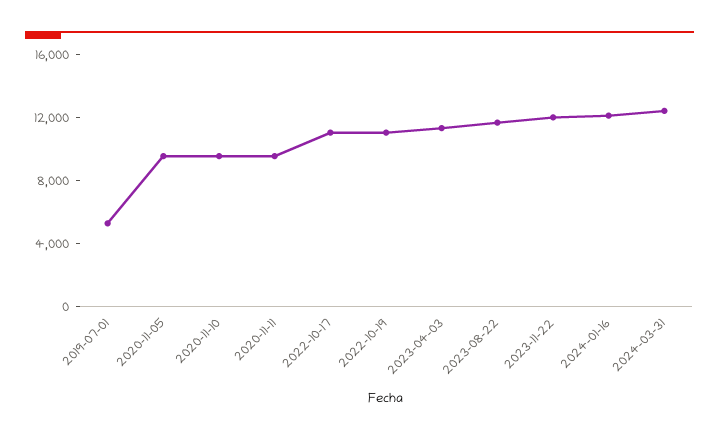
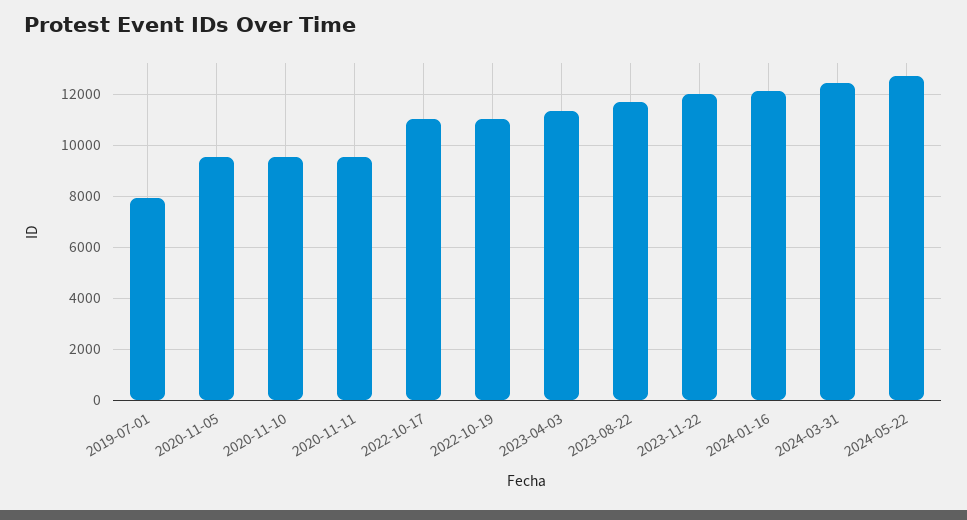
2019-07-01: 5000 -> 8000
2024-05-22: none -> 12750

